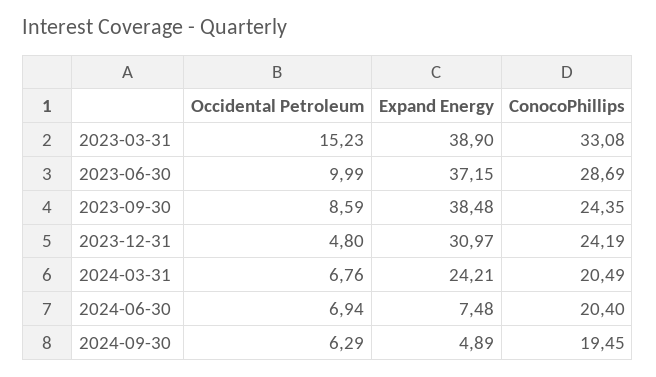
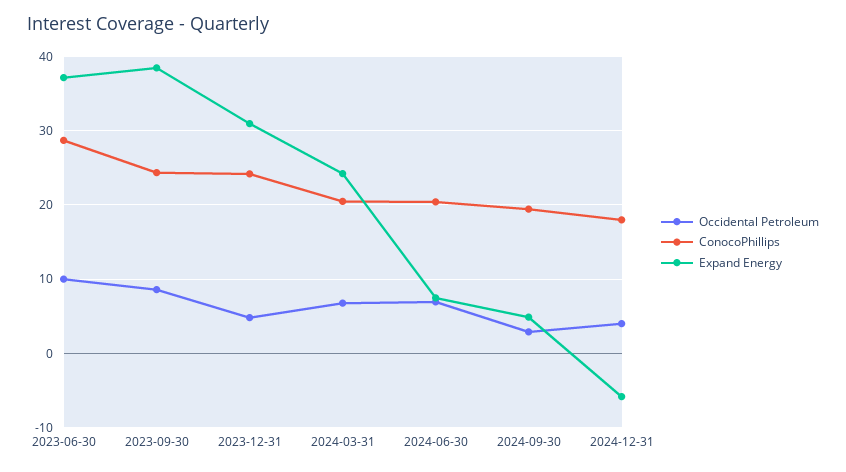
Occidental Petroleum, 2023-03-31: 15.23 -> none
Expand Energy, 2023-03-31: 38.9 -> none
ConocoPhillips, 2023-03-31: 33.08 -> none
Occidental Petroleum, 2024-09-30: 6.29 -> 3
Occidental Petroleum, 2024-12-31: none -> 4
ConocoPhillips, 2024-12-31: none -> 18
Expand Energy, 2024-12-31: none -> -6

